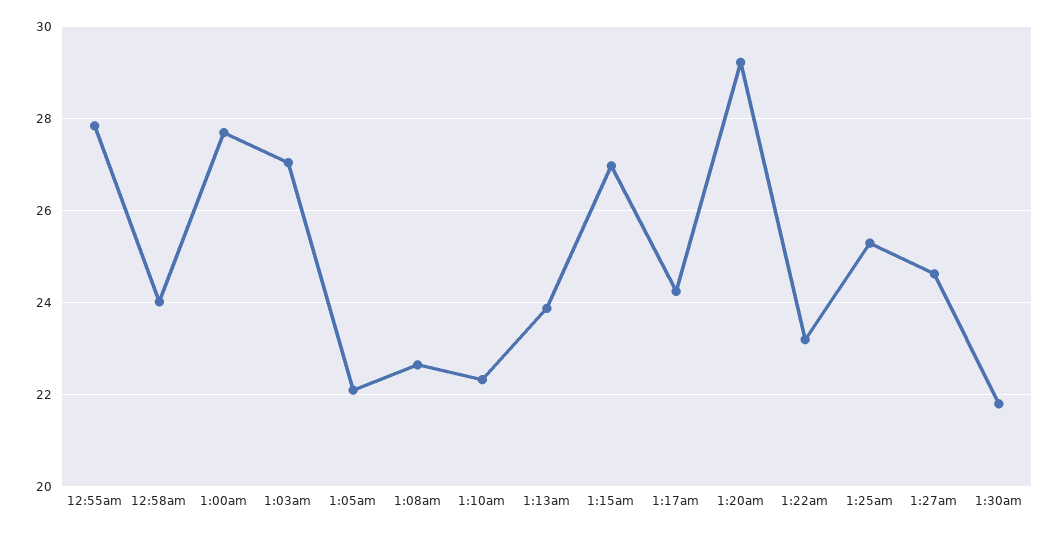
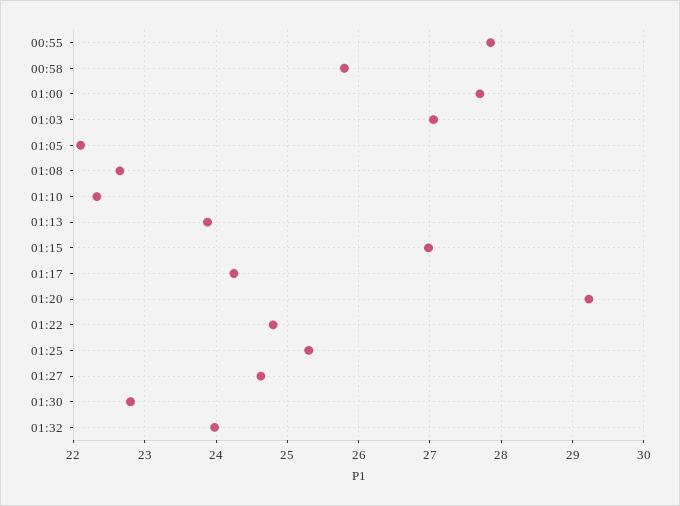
12:58am: 24 -> 25.8
1:22am: 23.2 -> 24.8
1:30am: 21.8 -> 22.8
01:32: none -> 24

